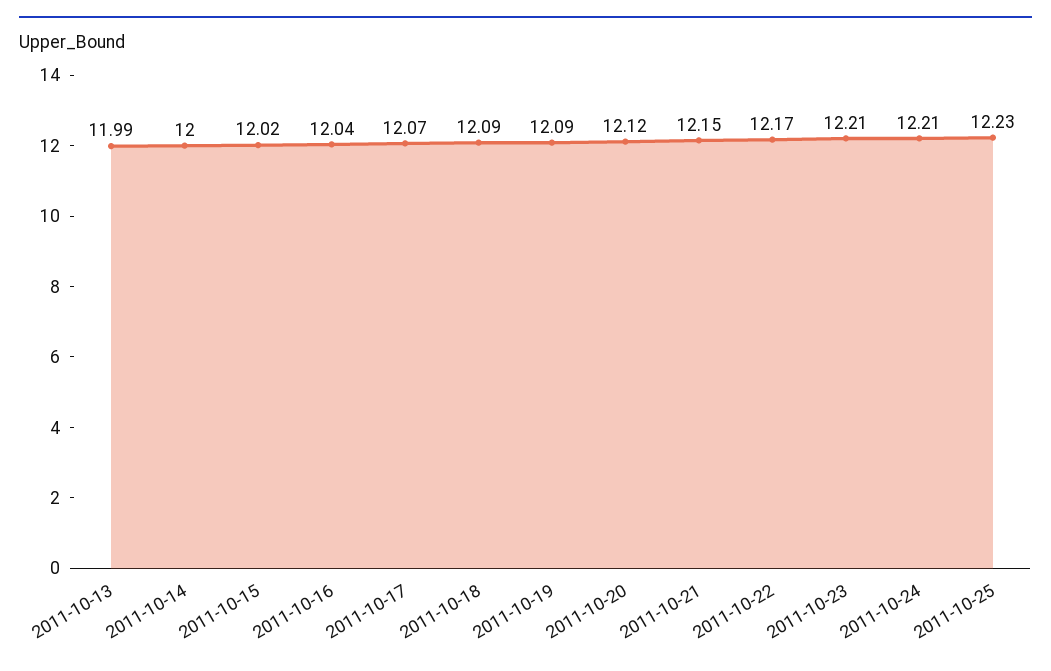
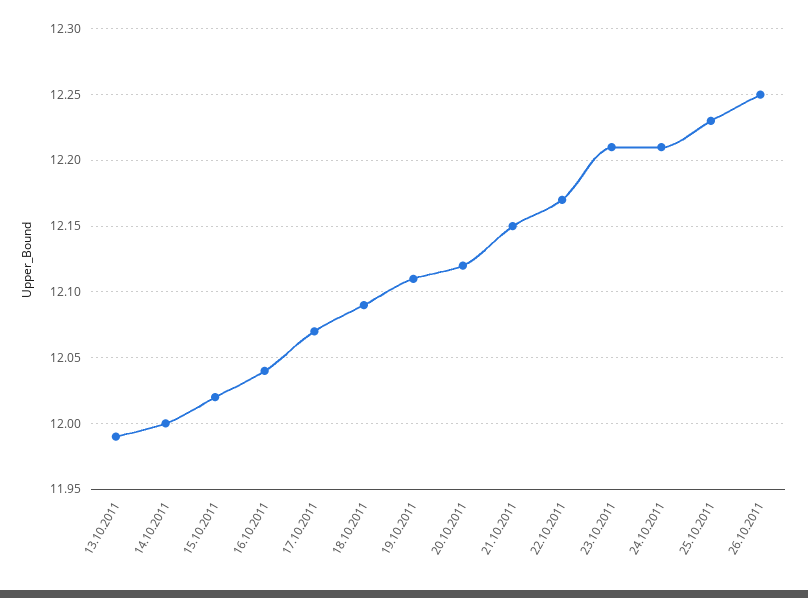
2011-10-19: 12.09 -> 12.11
26.10.2011: none -> 12.25

